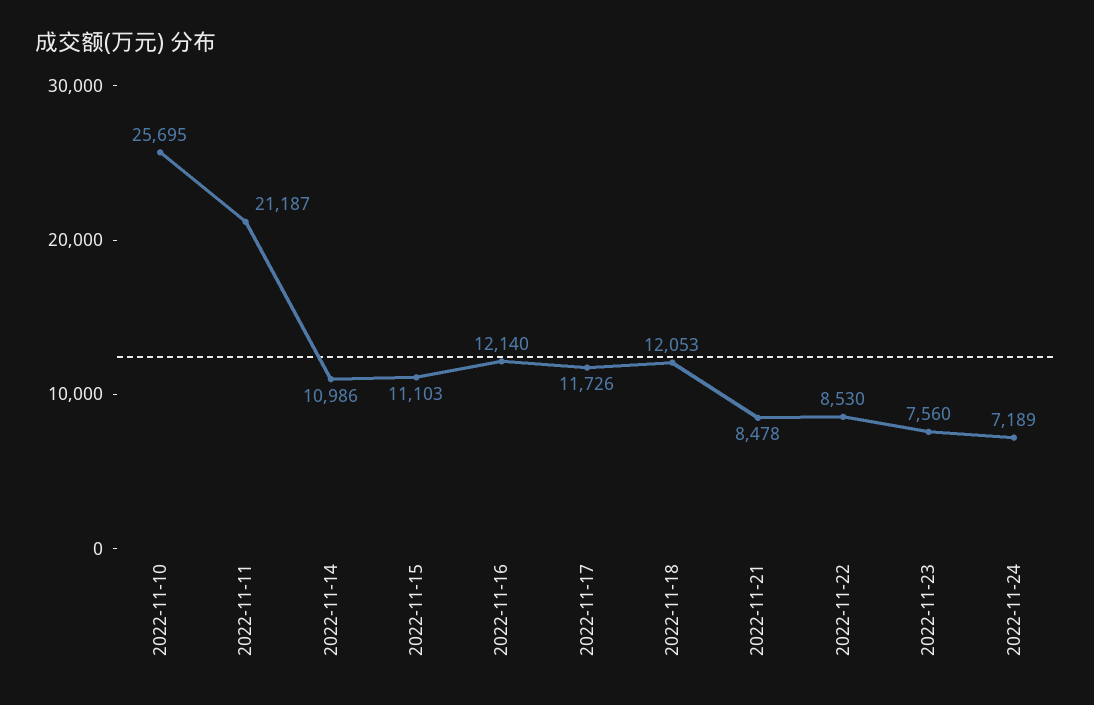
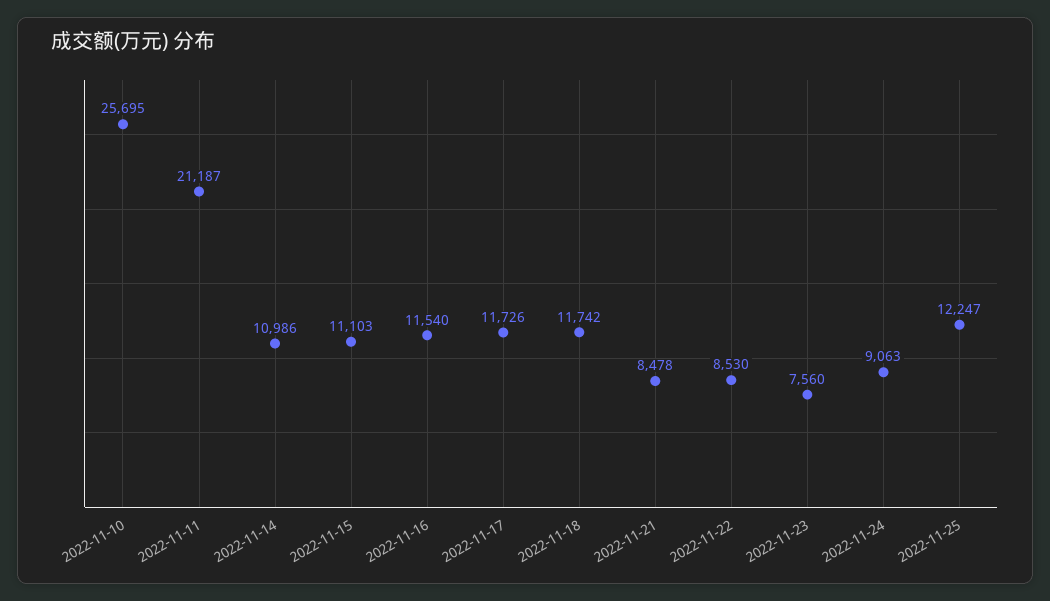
2022-11-16: 12140 -> 11540
2022-11-18: 12053 -> 11742
2022-11-24: 7189 -> 9063
2022-11-25: none -> 12247

